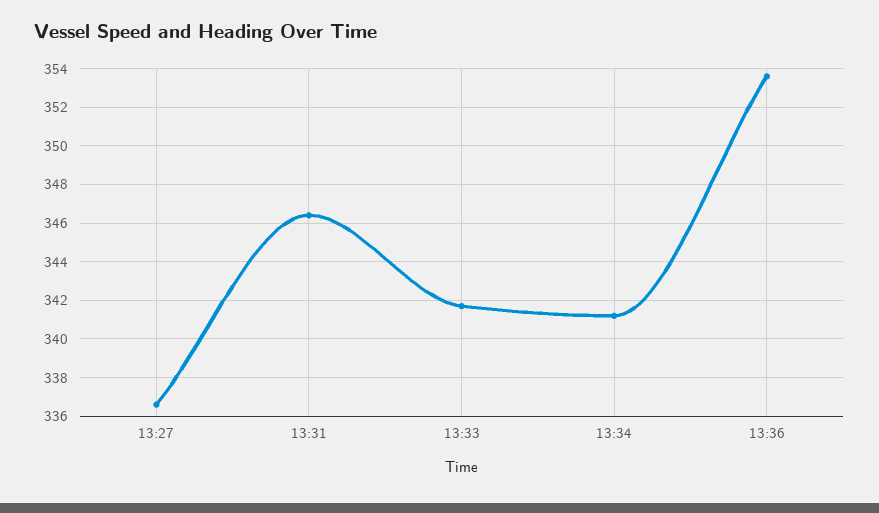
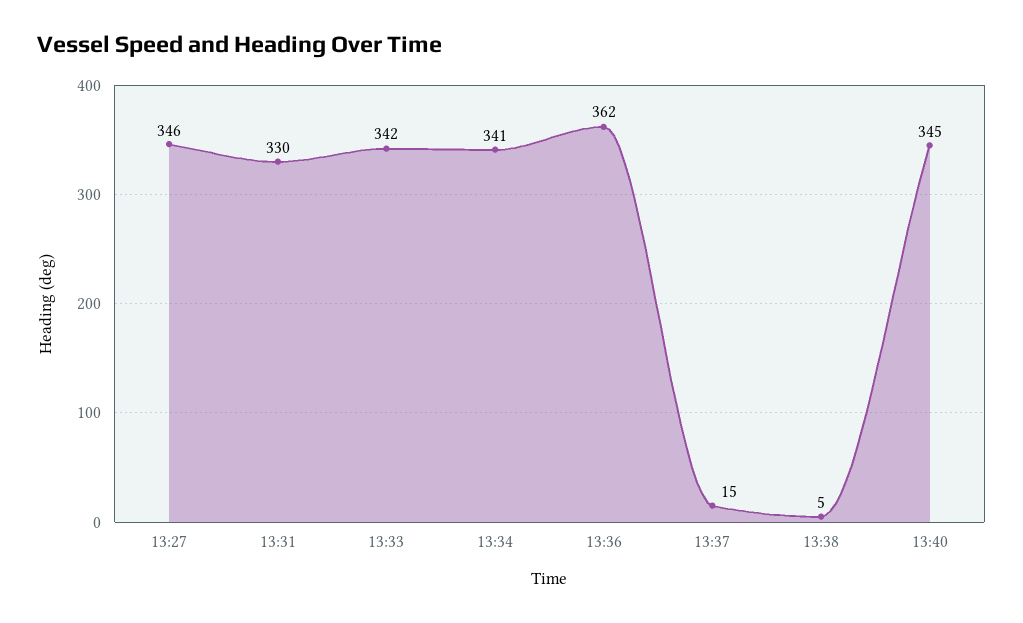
13:27: 336.5 -> 346
13:31: 346.5 -> 330
13:36: 353.5 -> 362
13:37: none -> 15
13:38: none -> 5
13:40: none -> 345

